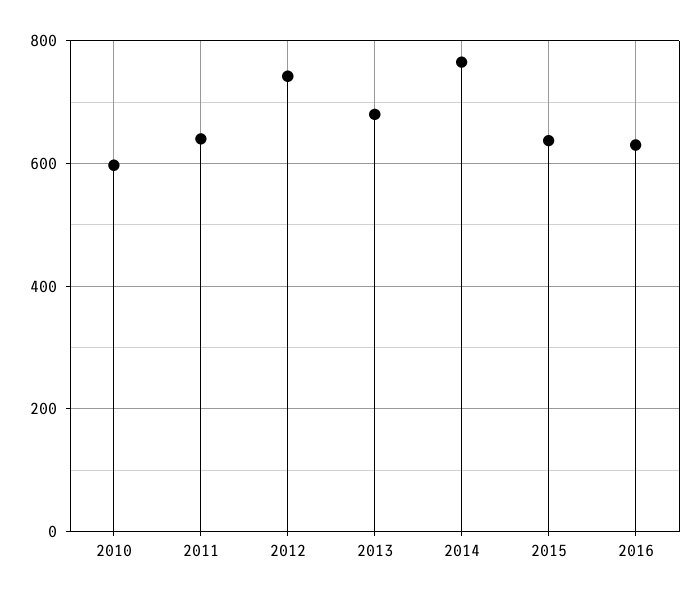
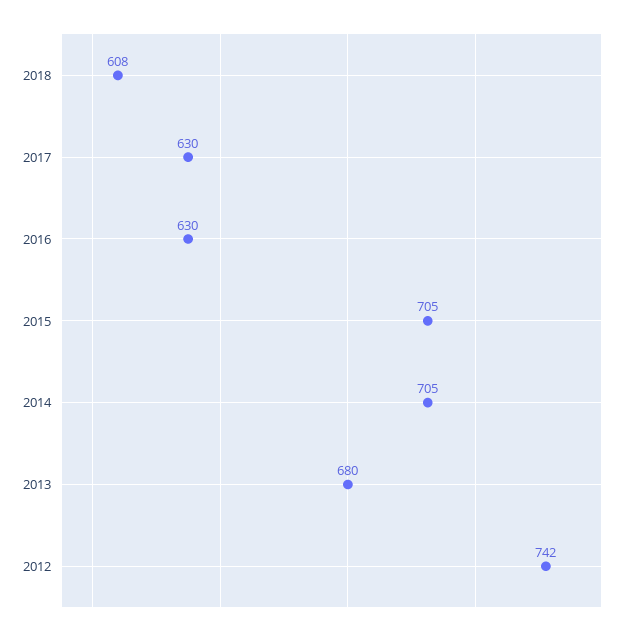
2010: 600 -> none
2011: 640 -> none
2014: 760 -> 705
2015: 640 -> 705
2018: none -> 608
2017: none -> 630

